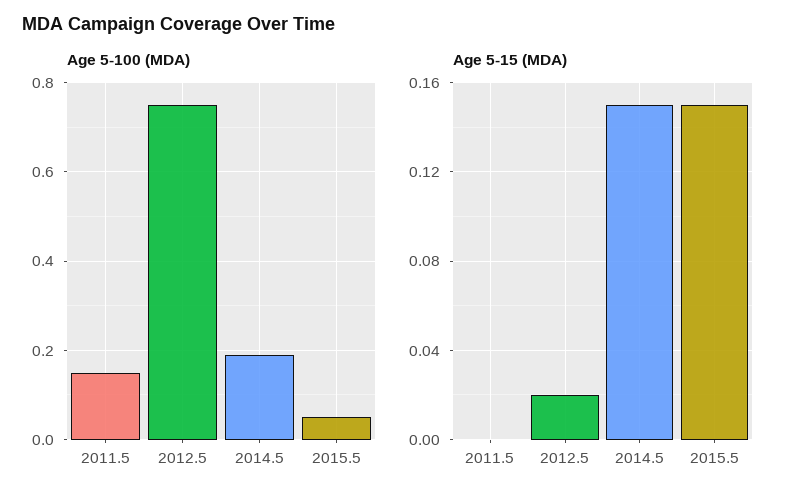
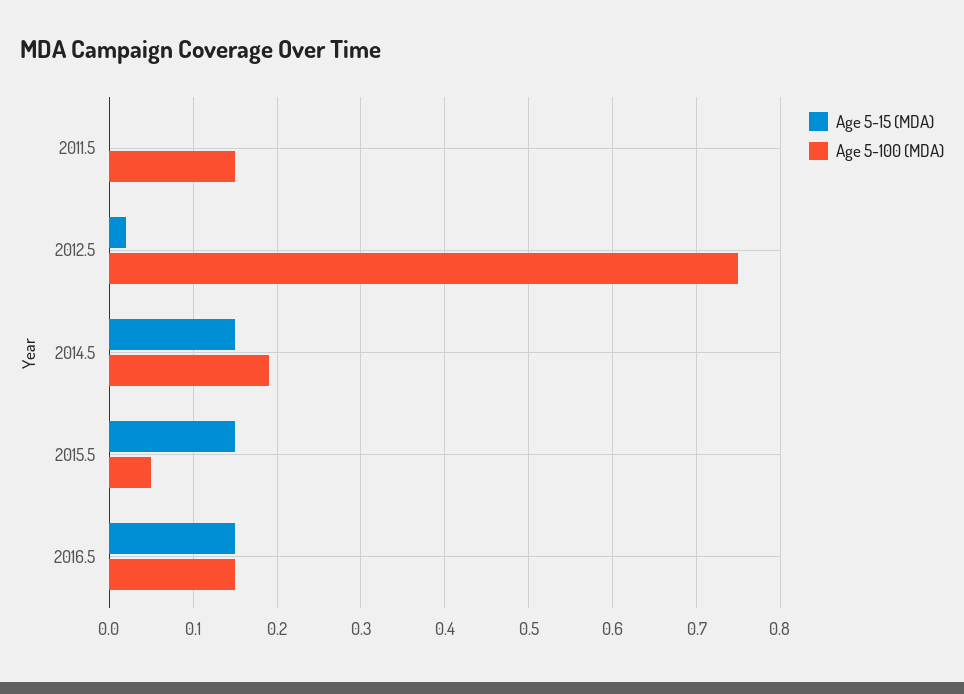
Age 5-15 (MDA), 2016.5: none -> 0.15
Age 5-100 (MDA), 2016.5: none -> 0.15

